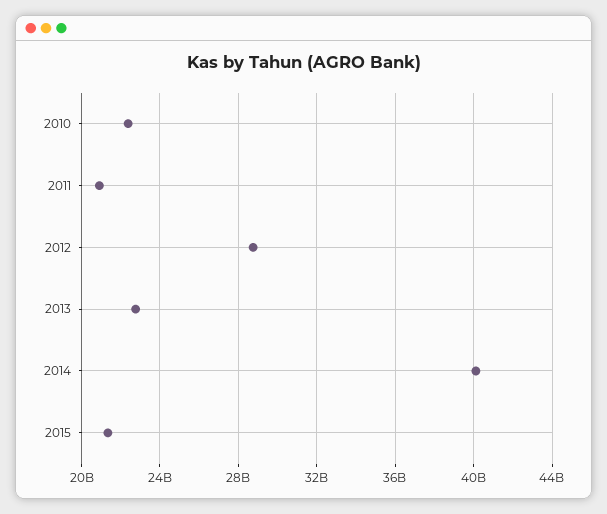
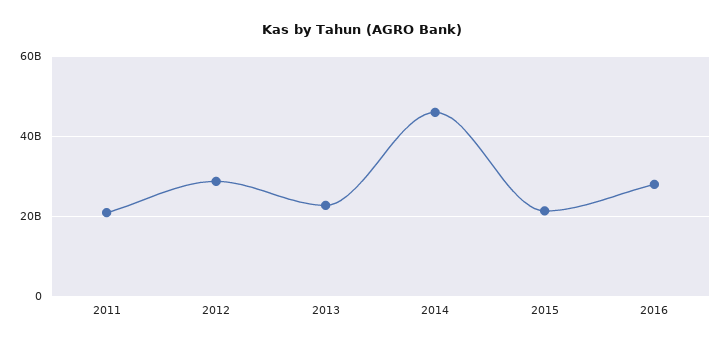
2010: 22500000000 -> none
2014: 40000000000 -> 46000000000
2016: none -> 28000000000

